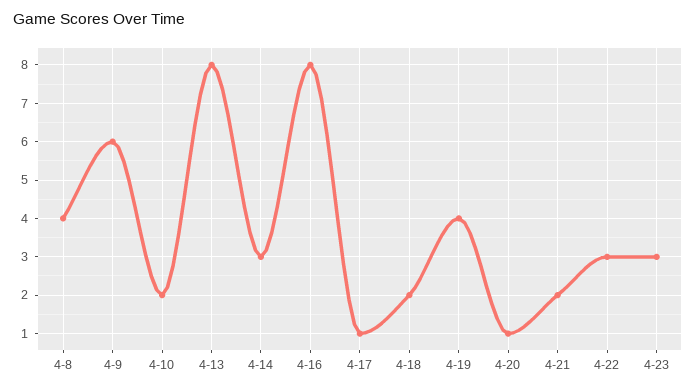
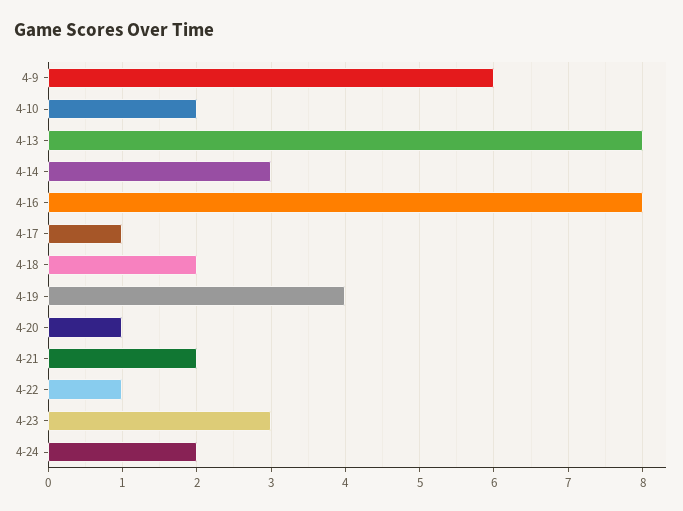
4-8: 4 -> none
4-22: 3 -> 1
4-24: none -> 2

